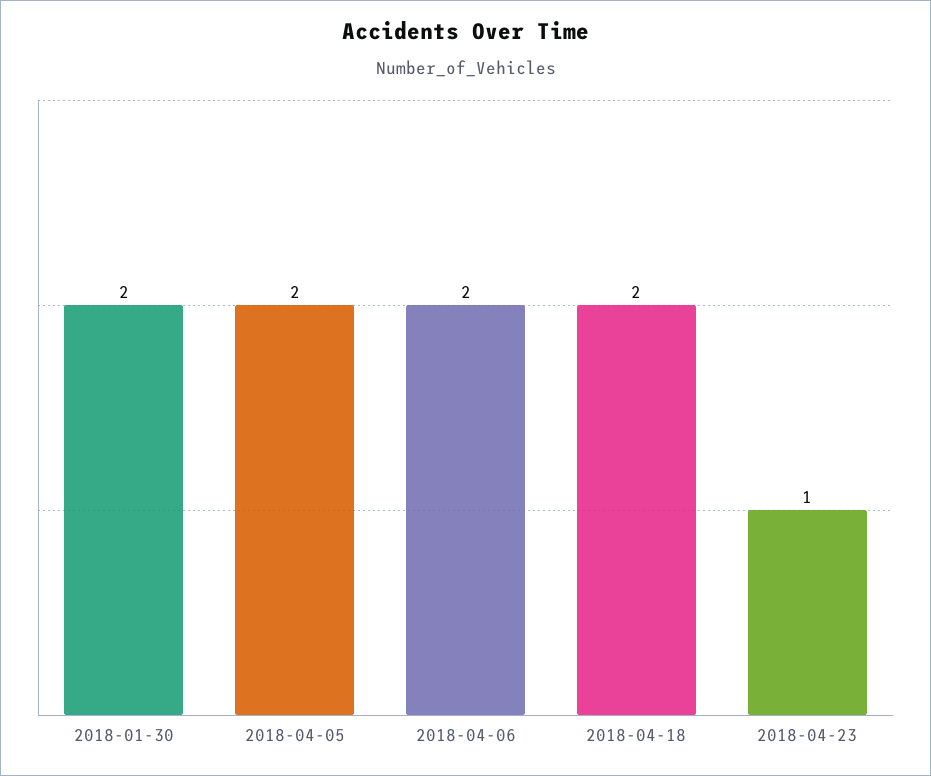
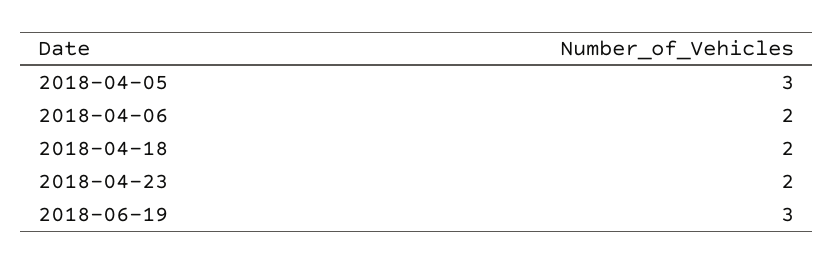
2018-01-30: 2 -> none
2018-04-05: 2 -> 3
2018-04-23: 1 -> 2
2018-06-19: none -> 3

